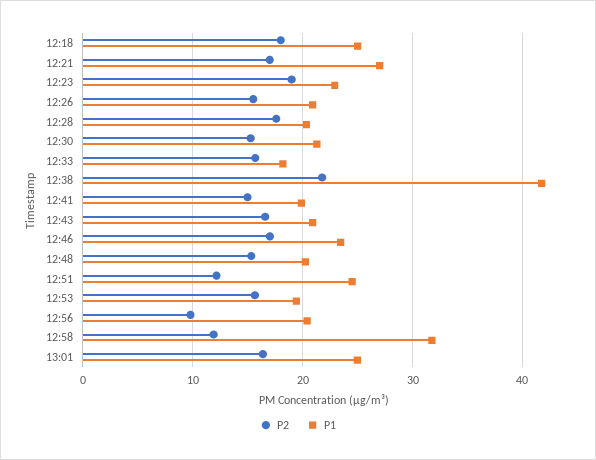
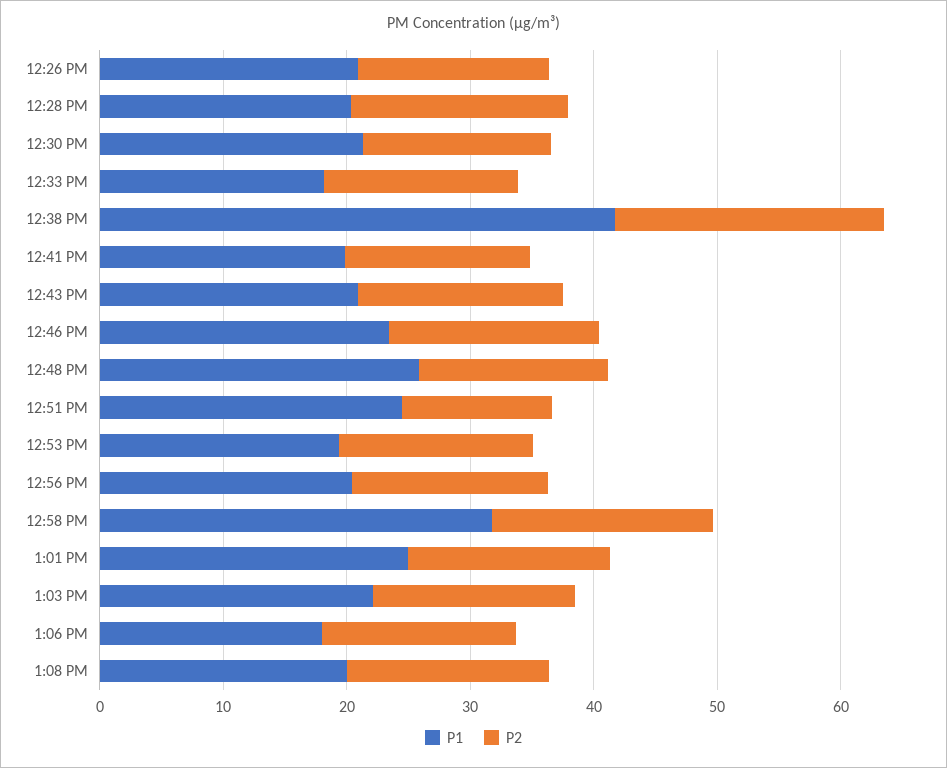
P2, 12:18: 18 -> none
P1, 12:18: 25 -> none
P2, 12:21: 17 -> none
P1, 12:21: 27 -> none
P2, 12:23: 19 -> none
P1, 12:23: 23 -> none
P1, 12:48: 20 -> 26
P2, 12:56: 10 -> 16
P2, 12:58: 12 -> 18
P1, 1:03 PM: none -> 22
P2, 1:03 PM: none -> 16
P1, 1:06 PM: none -> 18
P2, 1:06 PM: none -> 16
P1, 1:08 PM: none -> 20
P2, 1:08 PM: none -> 16

